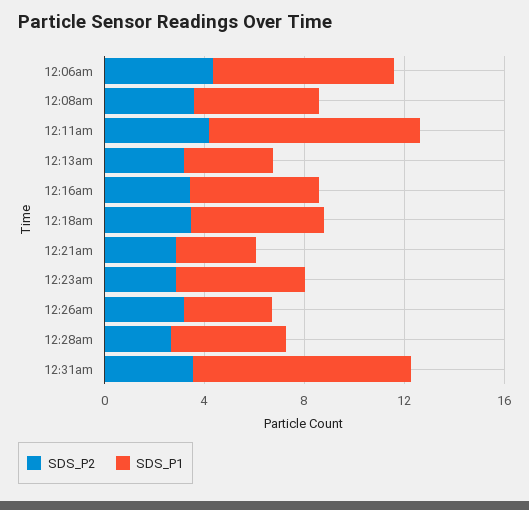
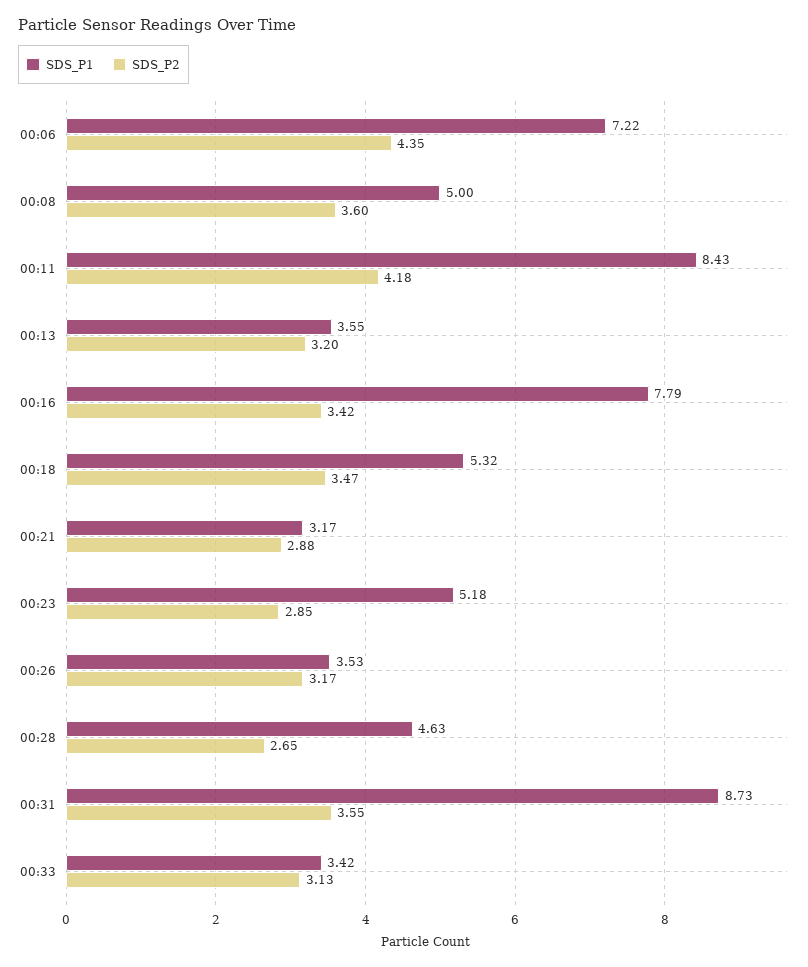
SDS_P1, 12:16am: 5 -> 7.79
SDS_P1, 00:33: none -> 3.42
SDS_P2, 00:33: none -> 3.13

